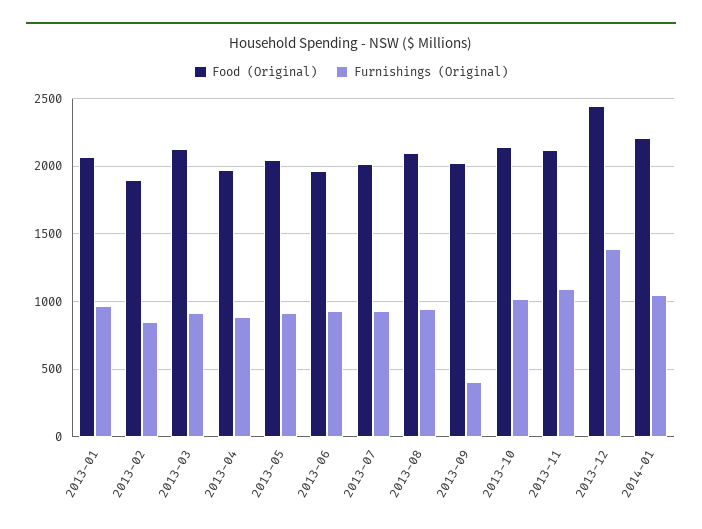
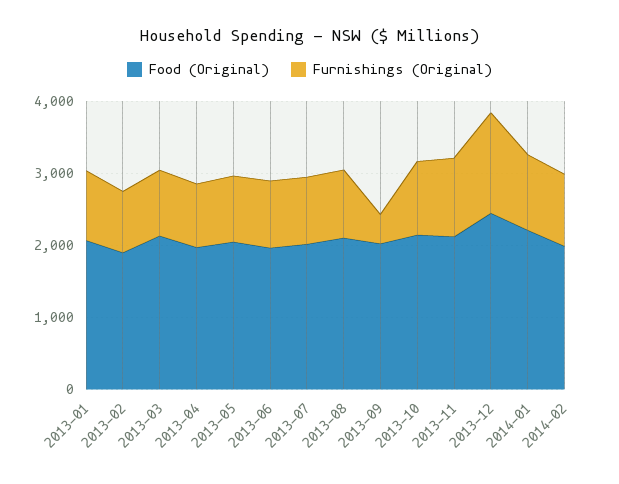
Food (Original), 2014-02: none -> 2000
Furnishings (Original), 2014-02: none -> 1000

